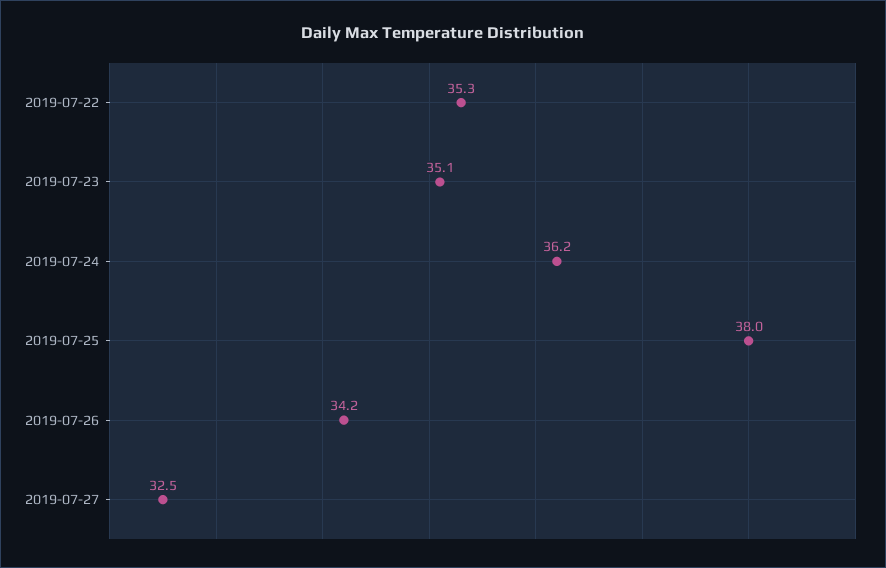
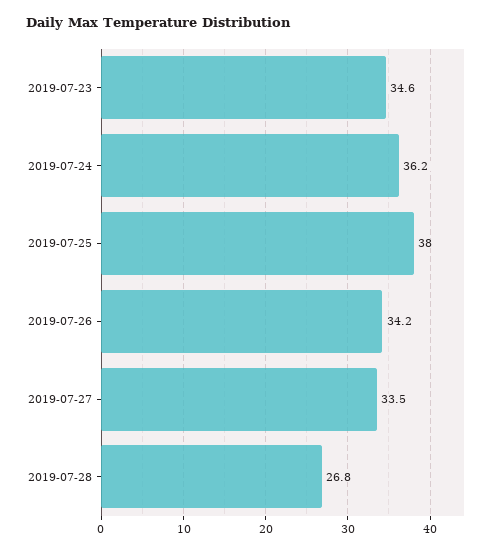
2019-07-22: 35.3 -> none
2019-07-23: 35.1 -> 34.6
2019-07-27: 32.5 -> 33.5
2019-07-28: none -> 26.8

